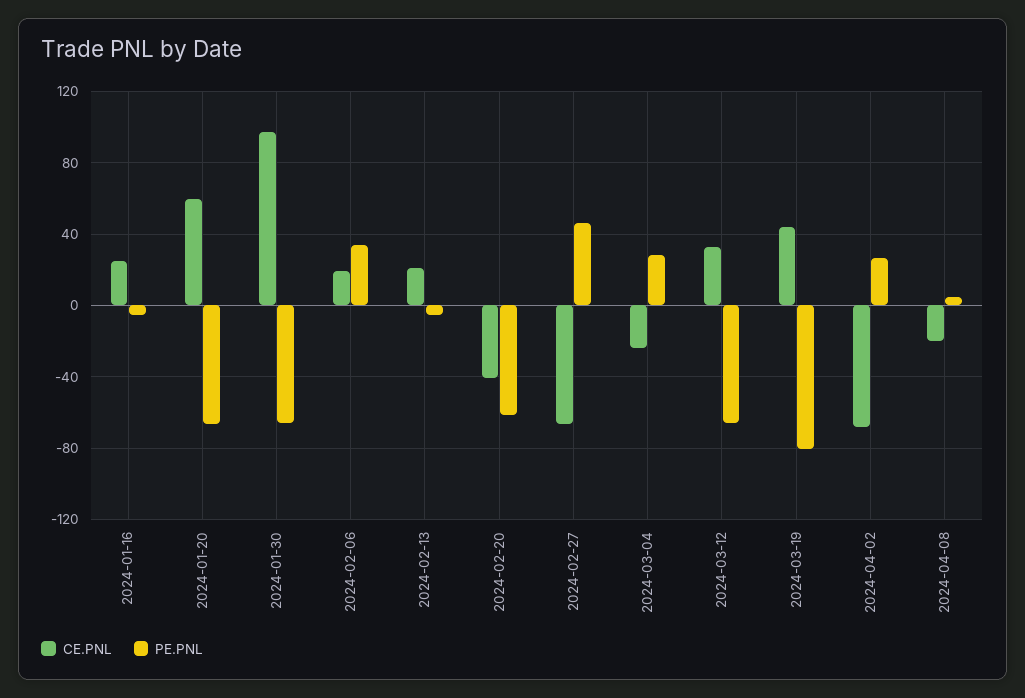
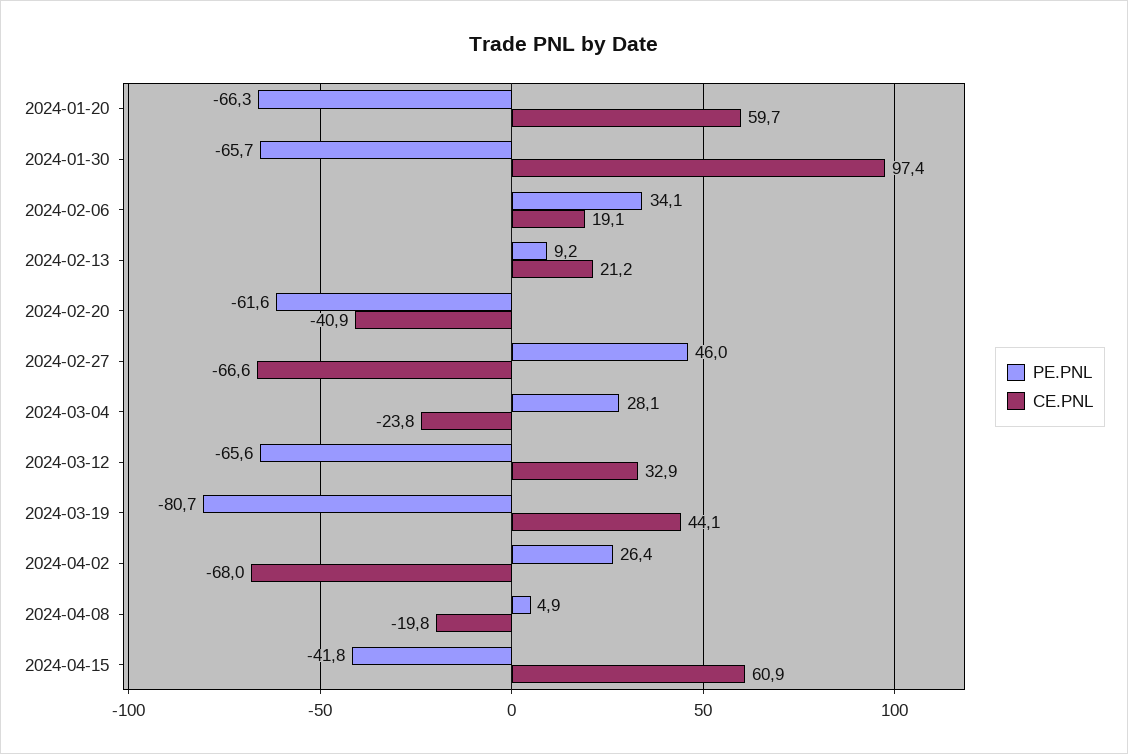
CE.PNL, 2024-01-16: 25 -> none
PE.PNL, 2024-01-16: -5 -> none
PE.PNL, 2024-02-13: -5 -> 9.2
PE.PNL, 2024-04-15: none -> -41.8
CE.PNL, 2024-04-15: none -> 60.9

